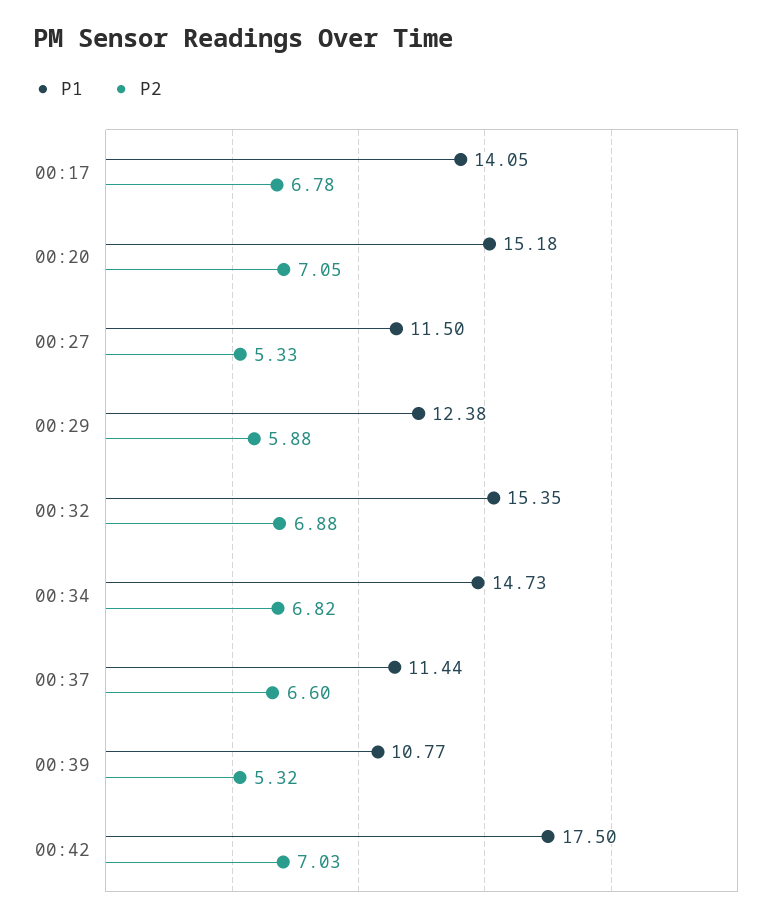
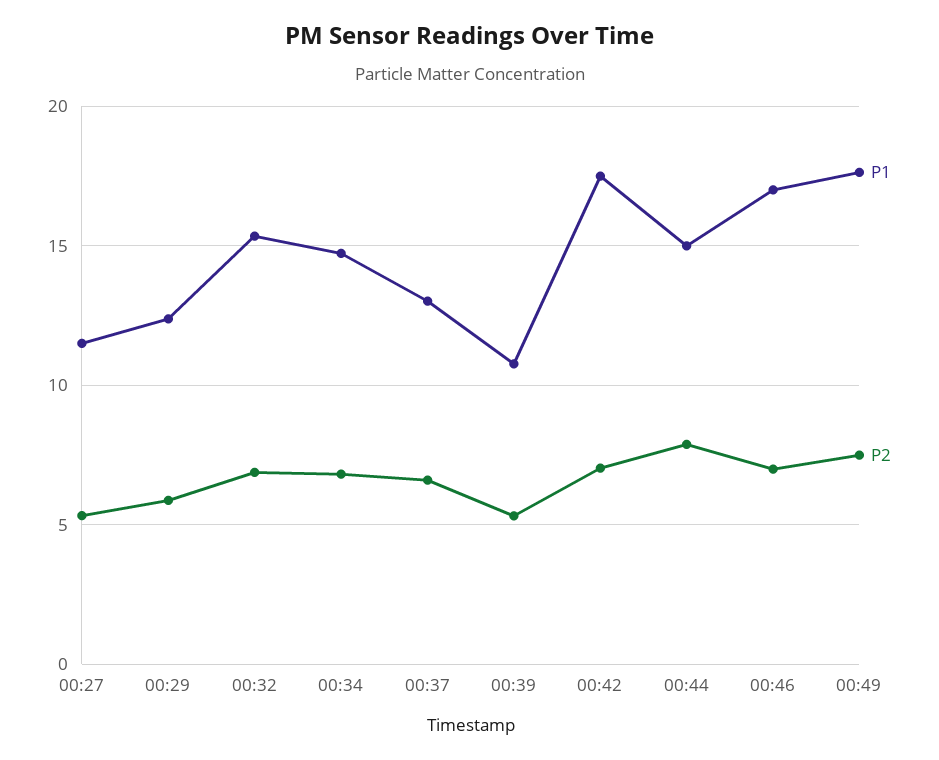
P1, 00:17: 14.05 -> none
P2, 00:17: 6.78 -> none
P1, 00:20: 15.18 -> none
P2, 00:20: 7.05 -> none
P1, 00:37: 11.44 -> 13
P1, 00:44: none -> 15
P2, 00:44: none -> 8
P1, 00:46: none -> 17
P2, 00:46: none -> 7
P1, 00:49: none -> 17.5
P2, 00:49: none -> 7.5

